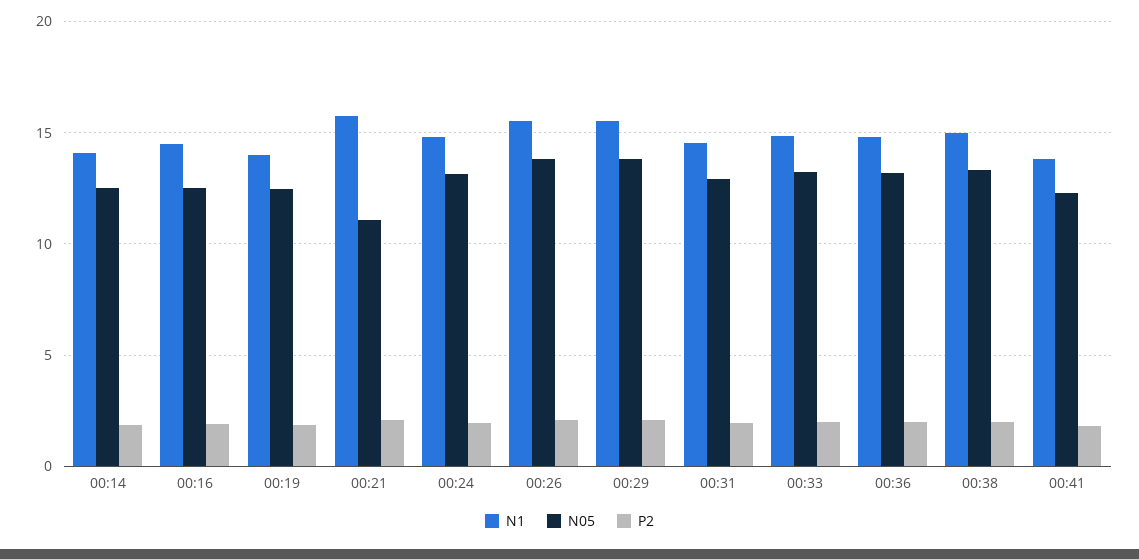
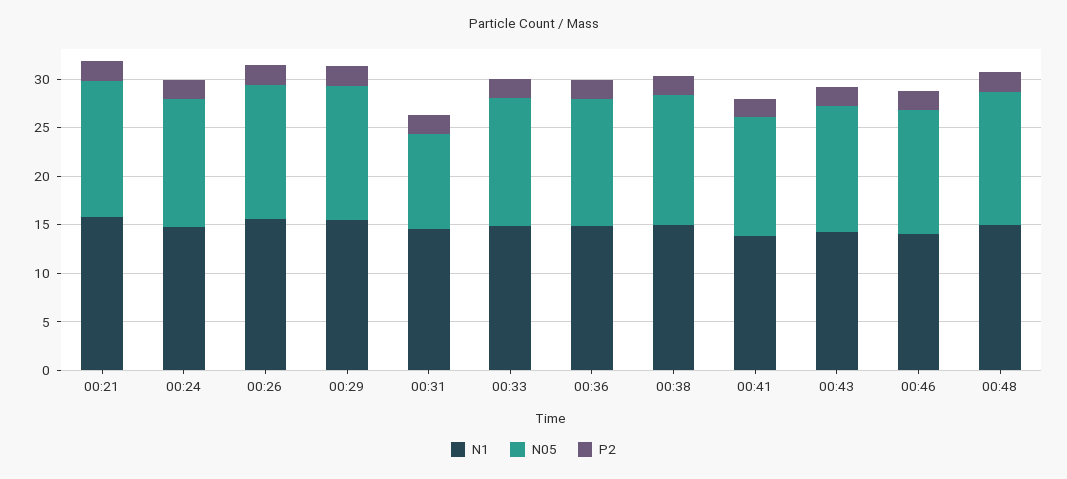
N1, 00:14: 14 -> none
N05, 00:14: 12.5 -> none
P2, 00:14: 2 -> none
N1, 00:16: 14.5 -> none
N05, 00:16: 12.5 -> none
P2, 00:16: 2 -> none
N1, 00:19: 14 -> none
N05, 00:19: 12.5 -> none
P2, 00:19: 2 -> none
N05, 00:21: 11 -> 14
N05, 00:31: 13 -> 10
N1, 00:43: none -> 14
N05, 00:43: none -> 13
P2, 00:43: none -> 2
N1, 00:46: none -> 14
N05, 00:46: none -> 13
P2, 00:46: none -> 2
N1, 00:48: none -> 15
N05, 00:48: none -> 14
P2, 00:48: none -> 2

